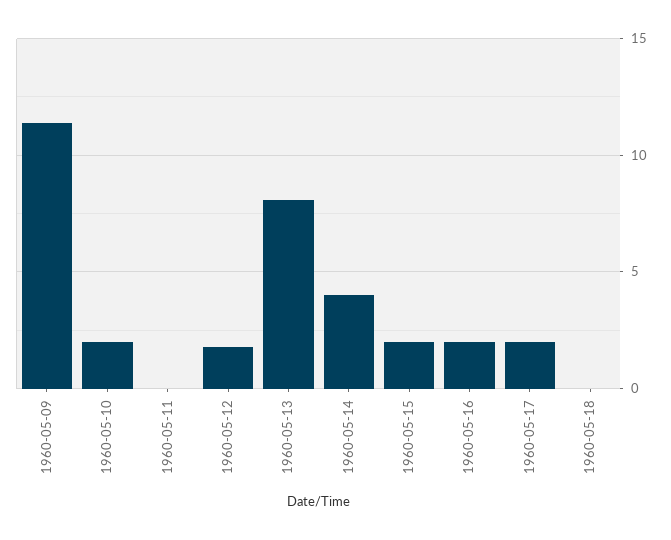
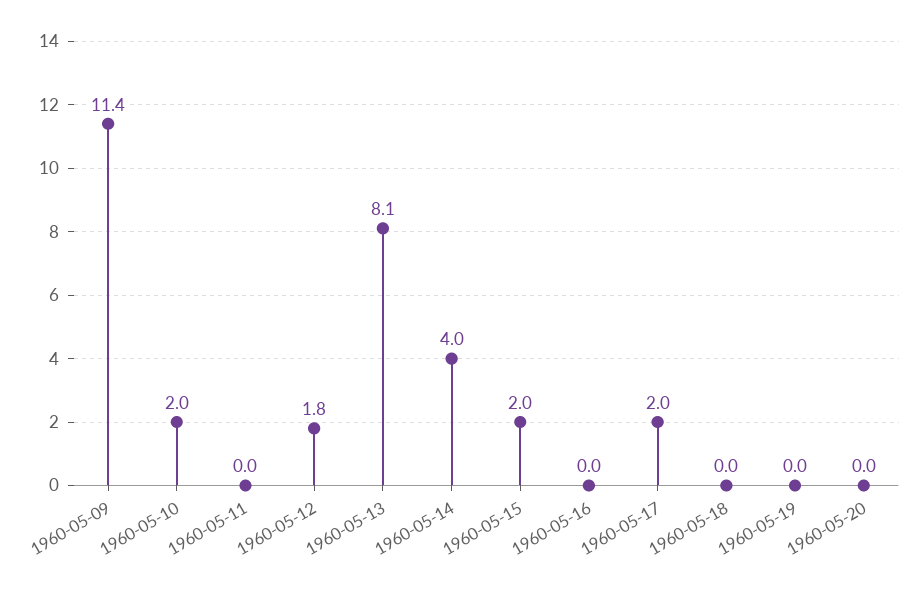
1960-05-16: 2 -> 0
1960-05-19: none -> 0
1960-05-20: none -> 0

